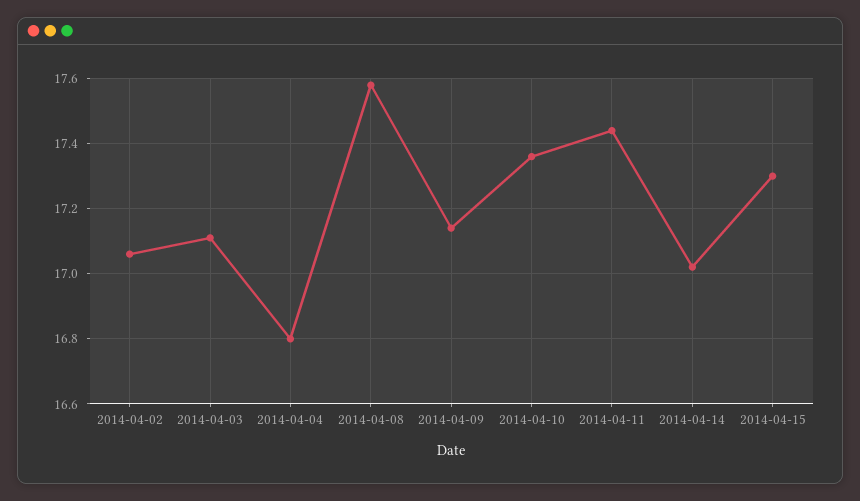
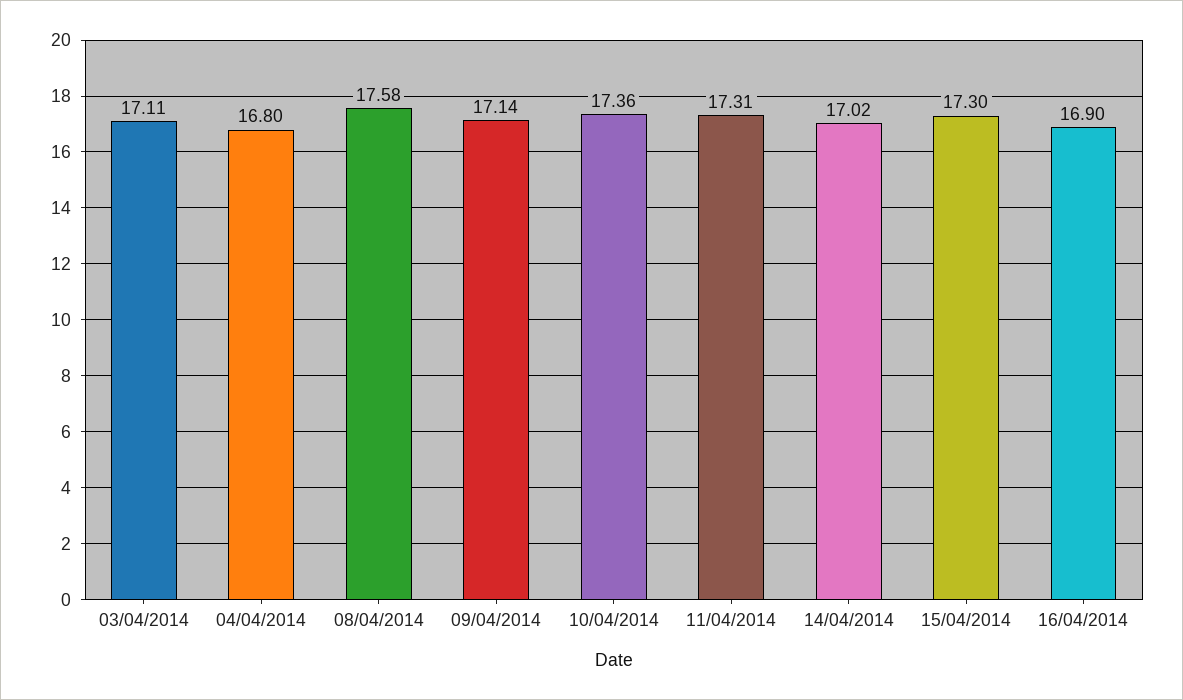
2014-04-02: 17.05 -> none
2014-04-11: 17.45 -> 17.31
16/04/2014: none -> 16.9

